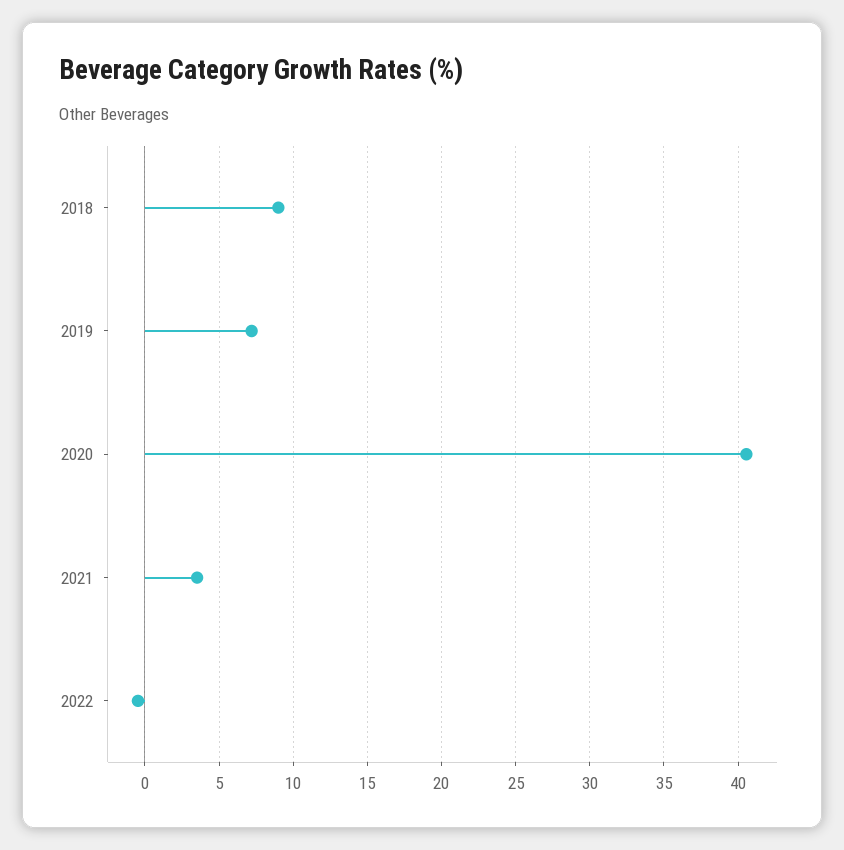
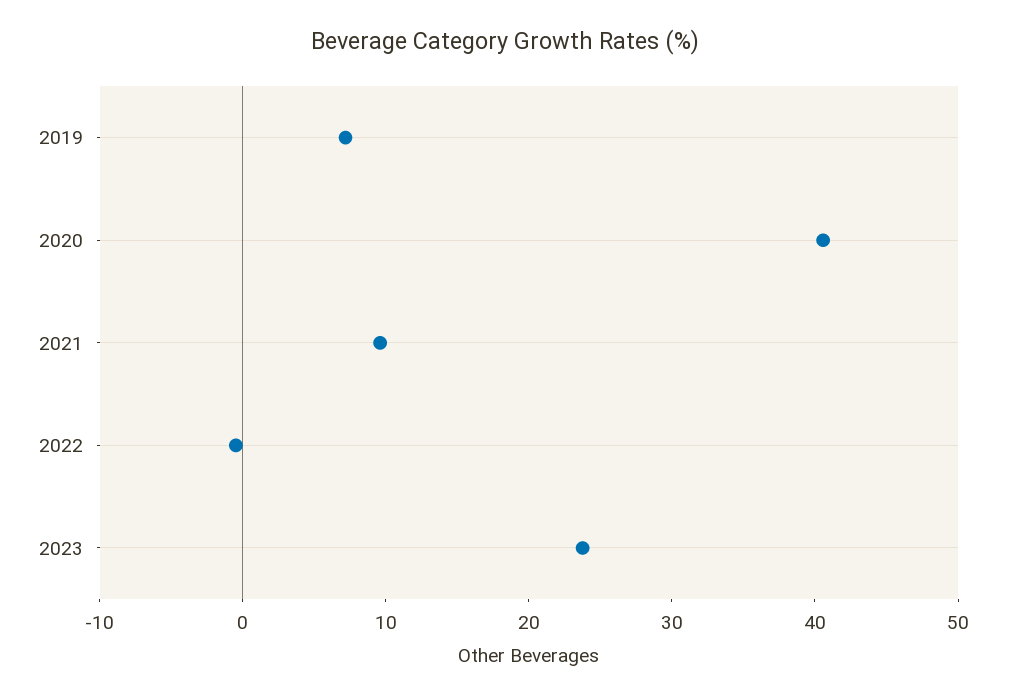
2018: 9 -> none
2021: 3.5 -> 10
2023: none -> 24

